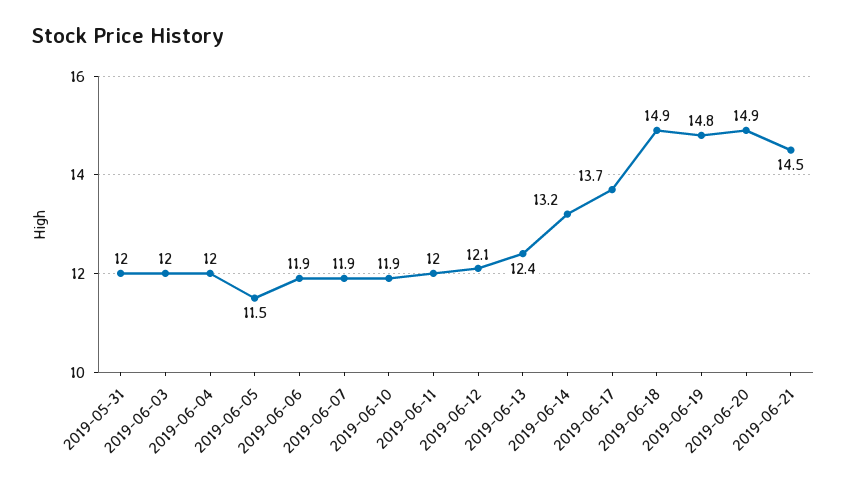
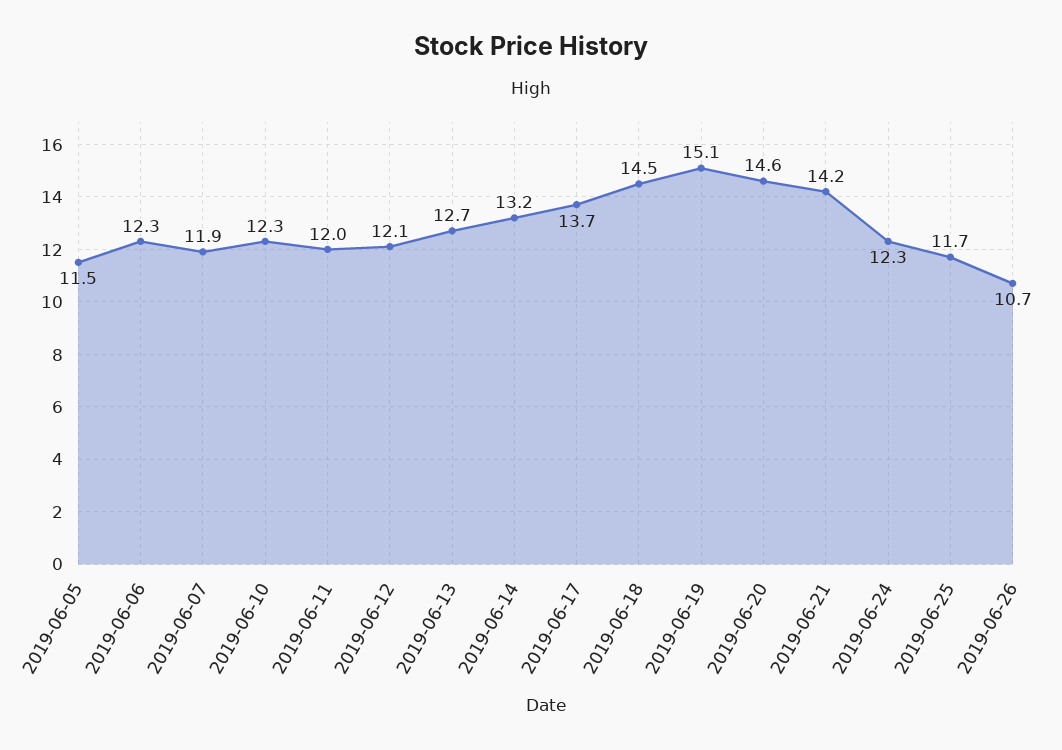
2019-05-31: 12 -> none
2019-06-03: 12 -> none
2019-06-04: 12 -> none
2019-06-06: 11.9 -> 12.3
2019-06-10: 11.9 -> 12.3
2019-06-13: 12.4 -> 12.7
2019-06-18: 14.9 -> 14.5
2019-06-19: 14.8 -> 15.1
2019-06-20: 14.9 -> 14.6
2019-06-21: 14.5 -> 14.2
2019-06-24: none -> 12.3
2019-06-25: none -> 11.7
2019-06-26: none -> 10.7

